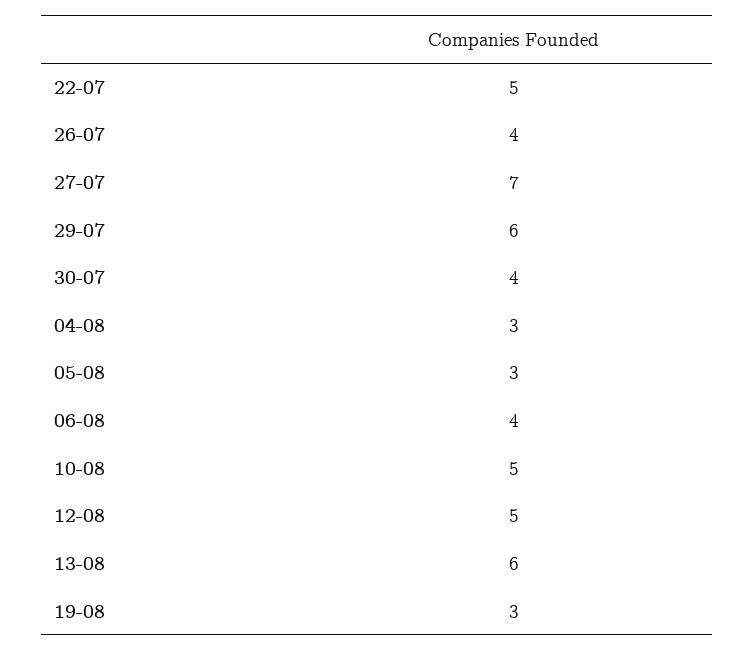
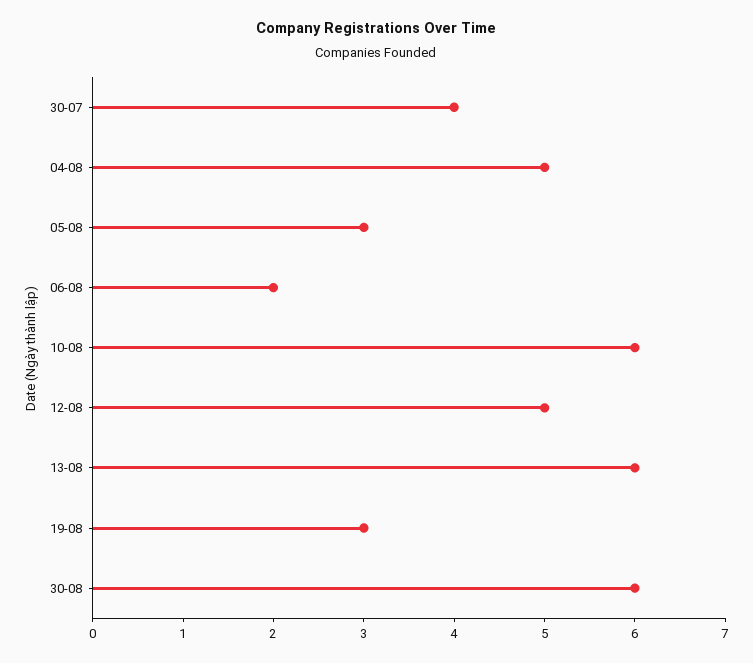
22-07: 5 -> none
26-07: 4 -> none
27-07: 7 -> none
29-07: 6 -> none
04-08: 3 -> 5
06-08: 4 -> 2
10-08: 5 -> 6
30-08: none -> 6

